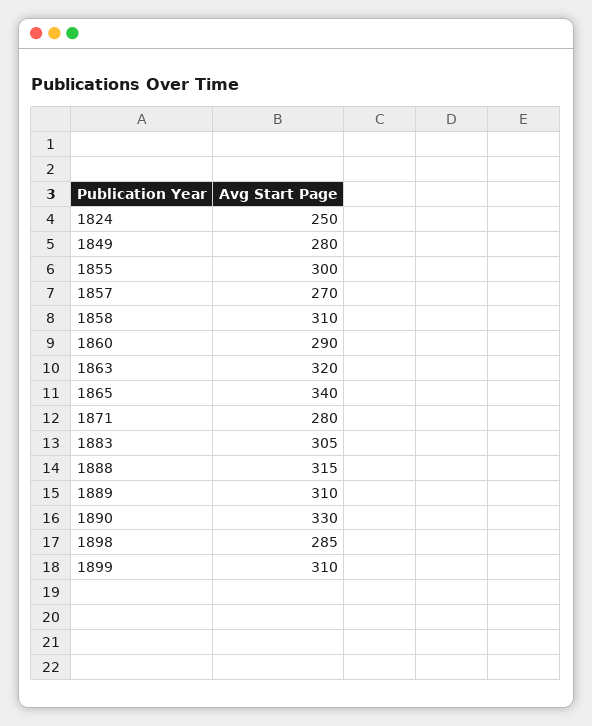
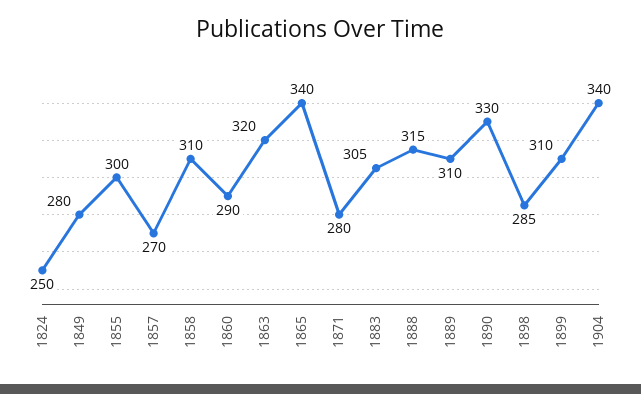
1904: none -> 340

